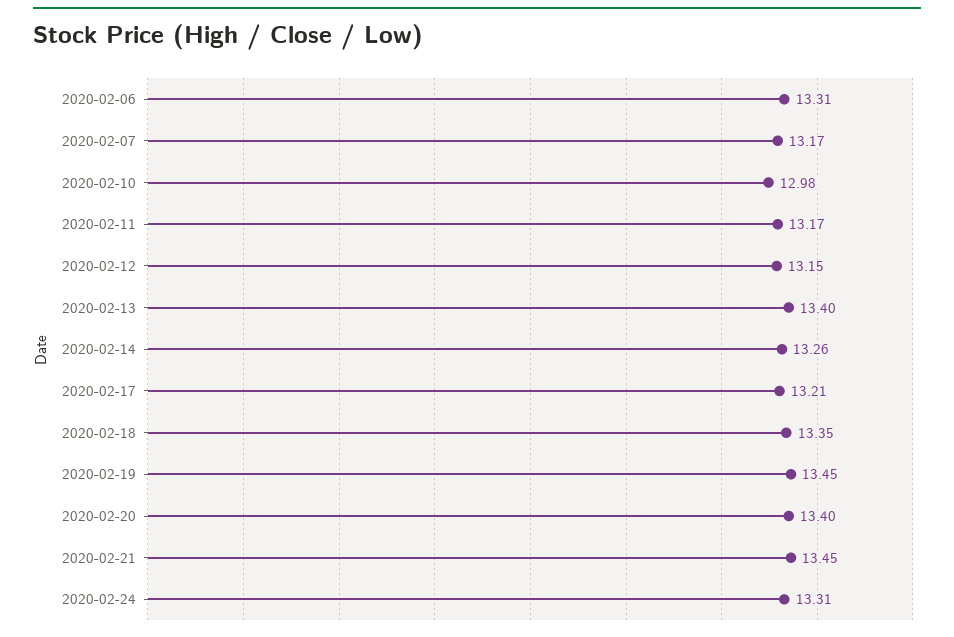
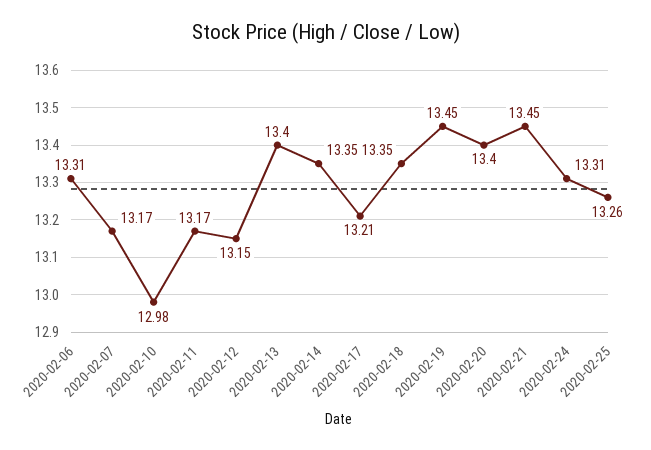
2020-02-14: 13.26 -> 13.35
2020-02-25: none -> 13.26

